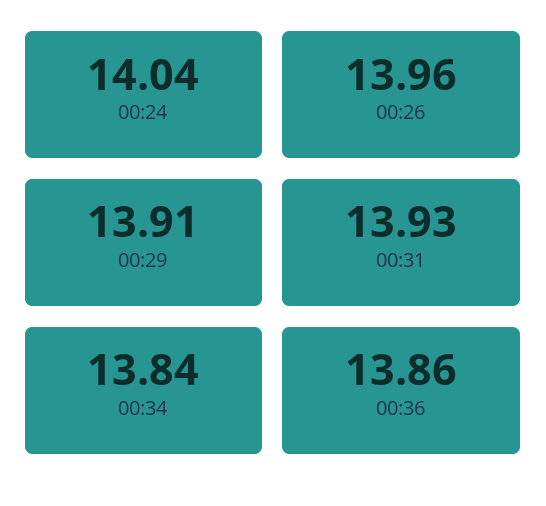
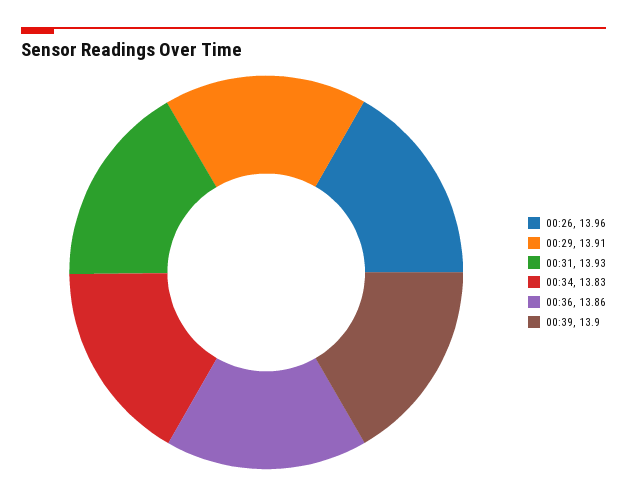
00:24: 14.04 -> none
00:34: 13.84 -> 13.83
00:39: none -> 13.9

